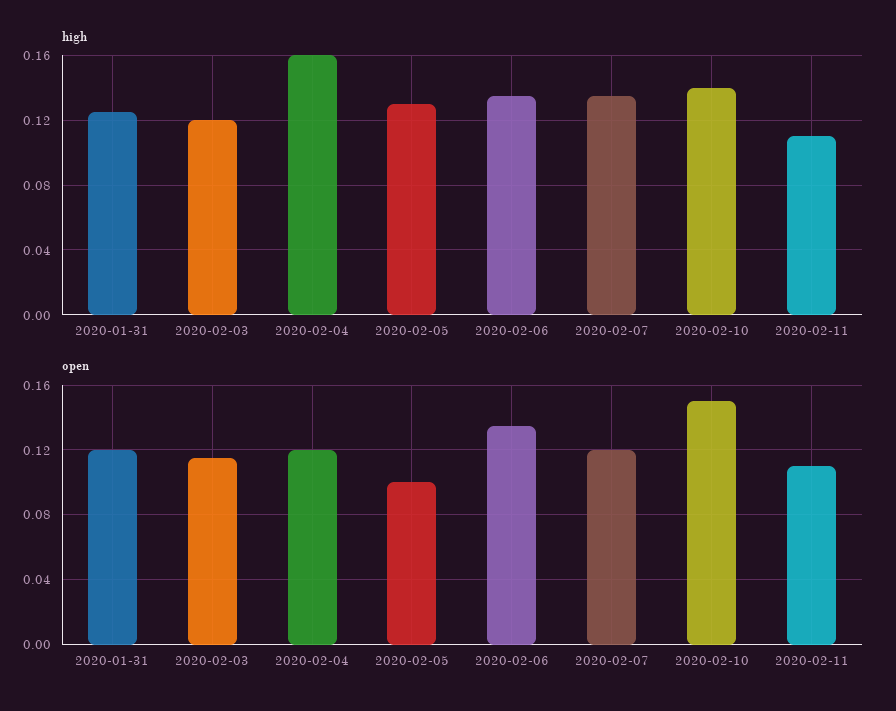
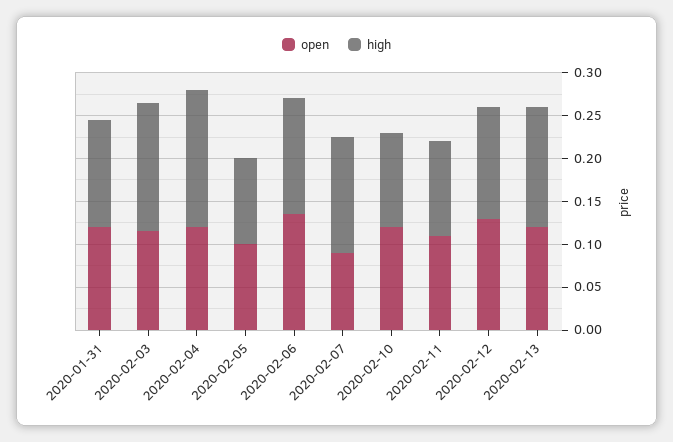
high, 2020-02-03: 0.12 -> 0.15
high, 2020-02-05: 0.13 -> 0.1
high, 2020-02-10: 0.14 -> 0.11
open, 2020-02-07: 0.12 -> 0.09
open, 2020-02-10: 0.15 -> 0.12
open, 2020-02-12: none -> 0.13
high, 2020-02-12: none -> 0.13
open, 2020-02-13: none -> 0.12
high, 2020-02-13: none -> 0.14

